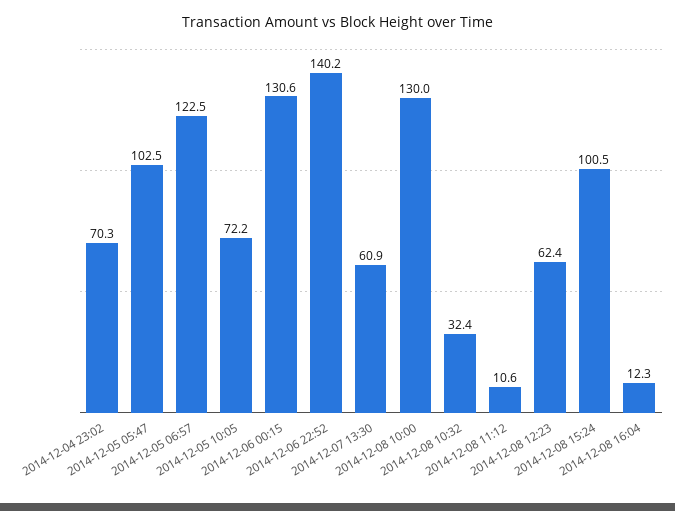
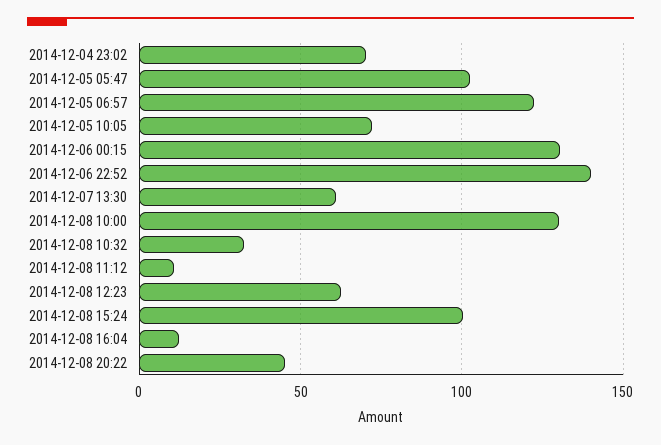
2014-12-08 20:22: none -> 45

